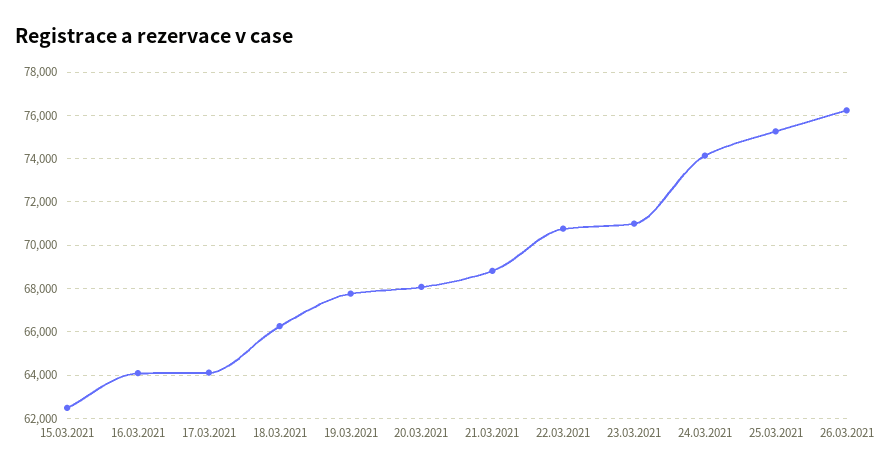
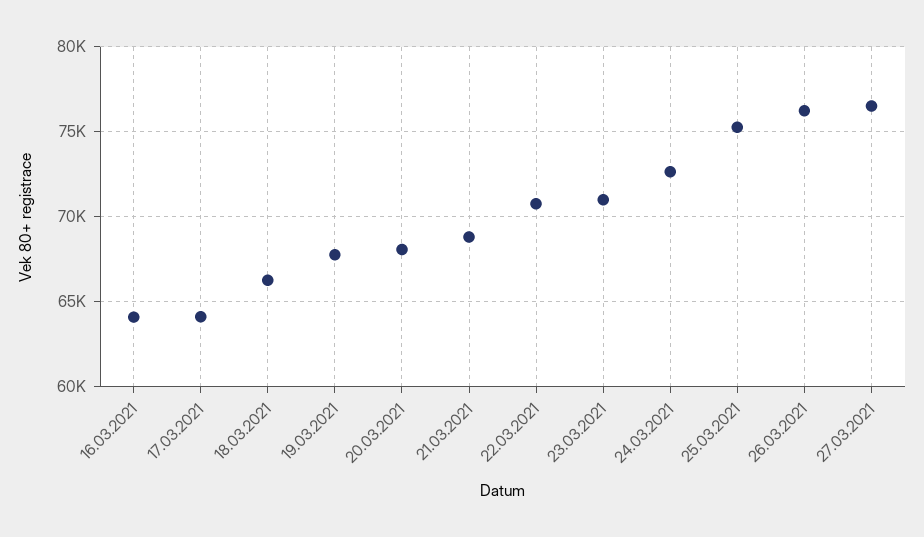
15.03.2021: 62500 -> none
24.03.2021: 74000 -> 72500
27.03.2021: none -> 76500

